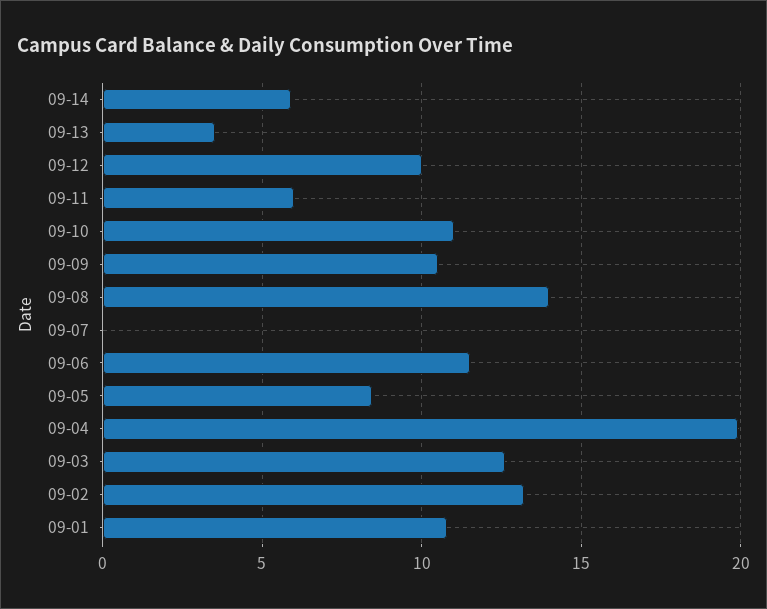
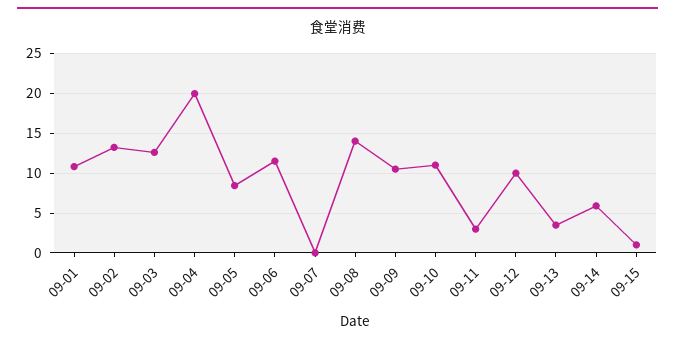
09-11: 6 -> 3
09-15: none -> 1

